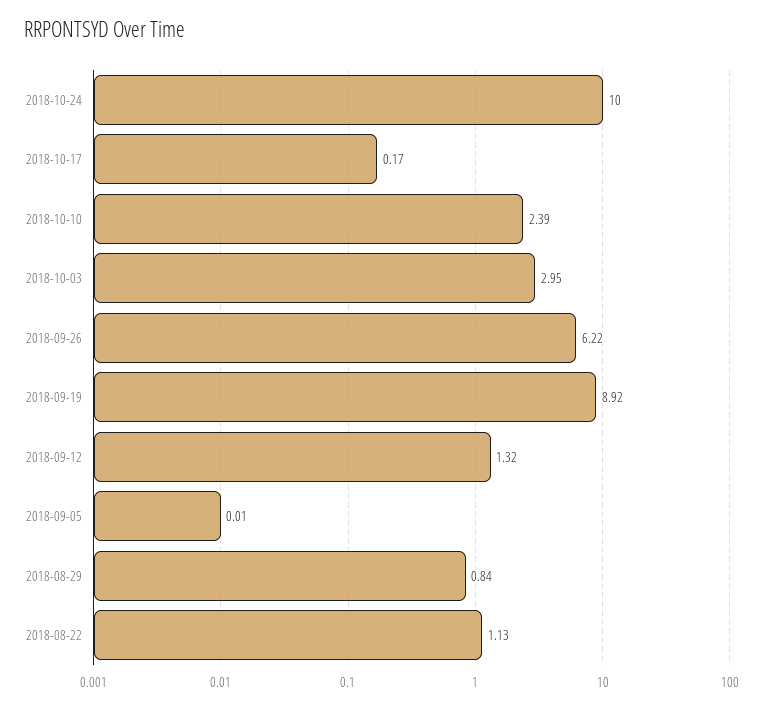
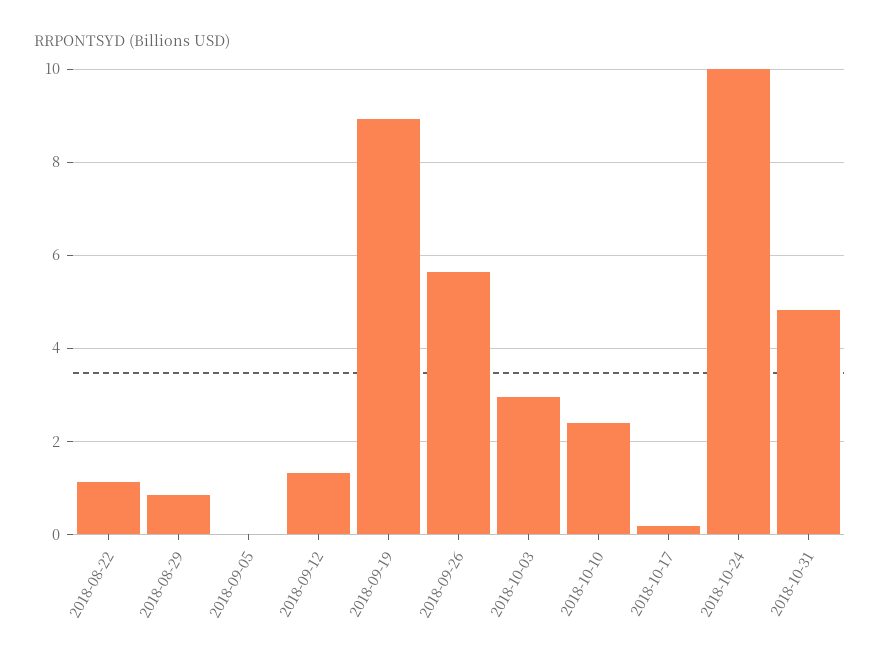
2018-09-26: 6.22 -> 5.6
2018-10-31: none -> 4.8

